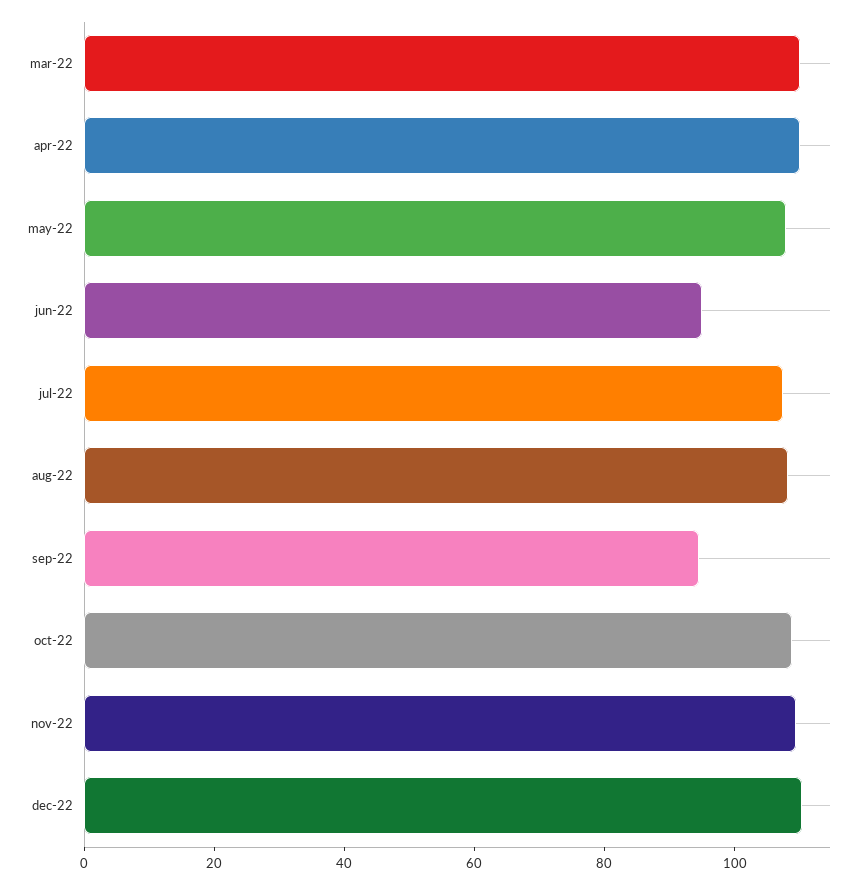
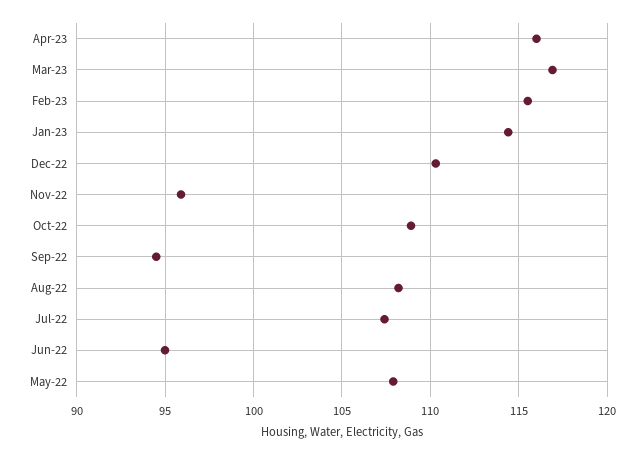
mar-22: 110 -> none
apr-22: 110 -> none
nov-22: 110 -> 96
Apr-23: none -> 116
Mar-23: none -> 117
Feb-23: none -> 115.5
Jan-23: none -> 114.5

